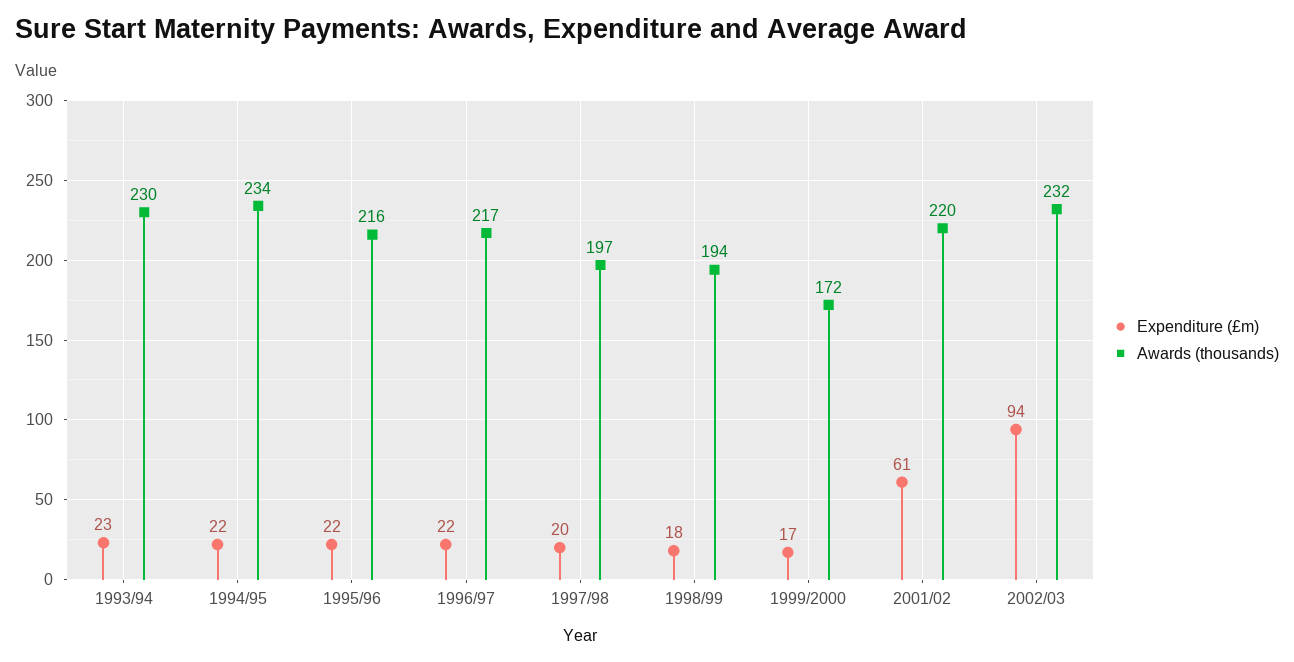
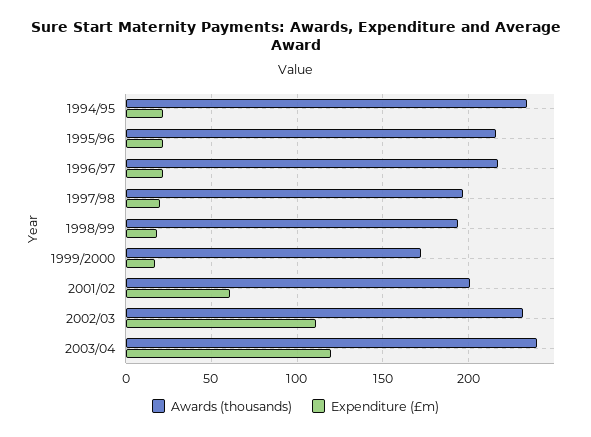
Expenditure (£m), 1993/94: 23 -> none
Awards (thousands), 1993/94: 230 -> none
Awards (thousands), 2001/02: 220 -> 200
Expenditure (£m), 2002/03: 94 -> 110
Awards (thousands), 2003/04: none -> 240
Expenditure (£m), 2003/04: none -> 120

